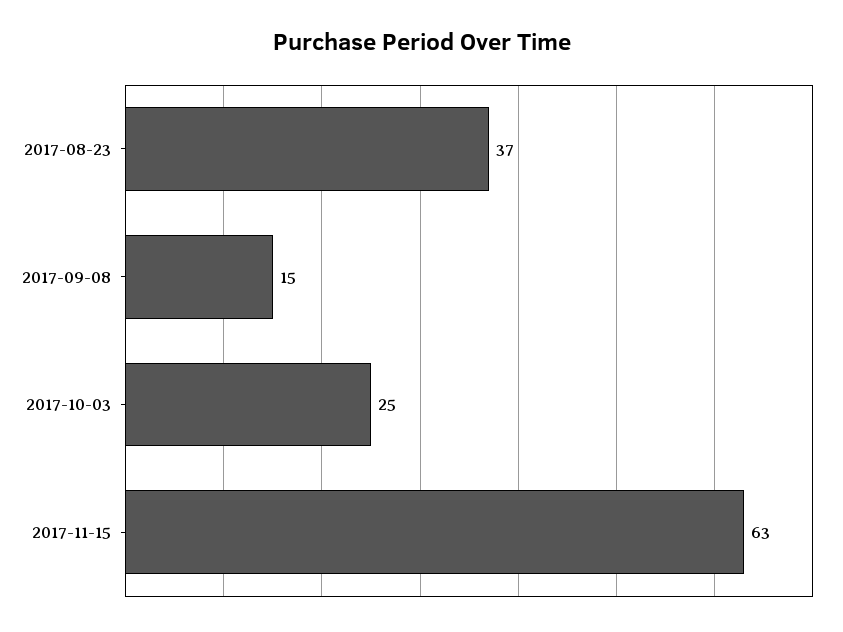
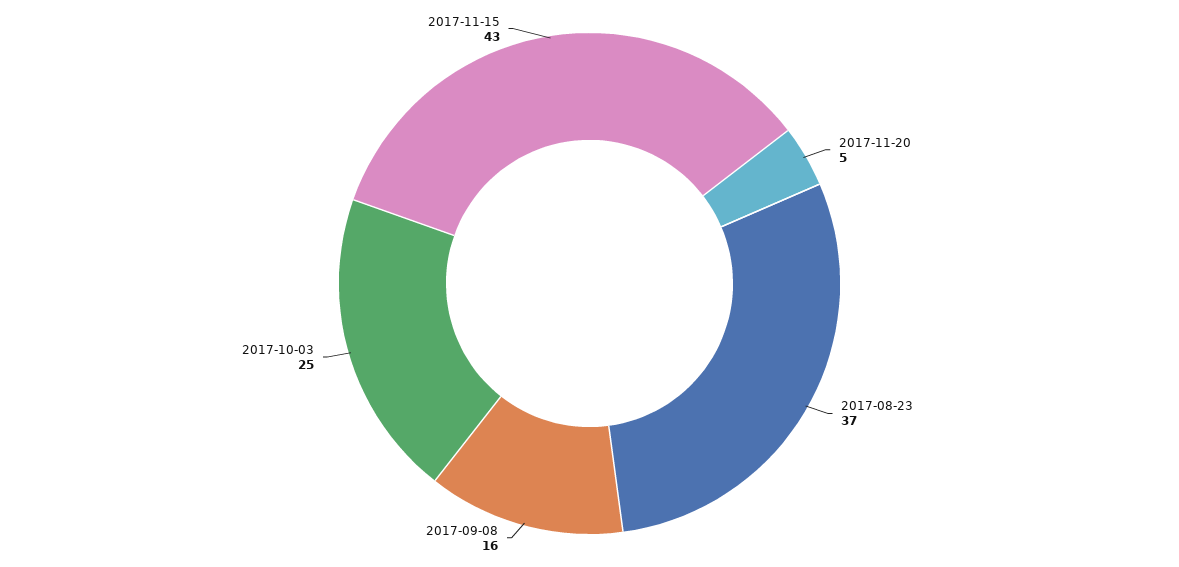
2017-09-08: 15 -> 16
2017-11-15: 63 -> 43
2017-11-20: none -> 5

